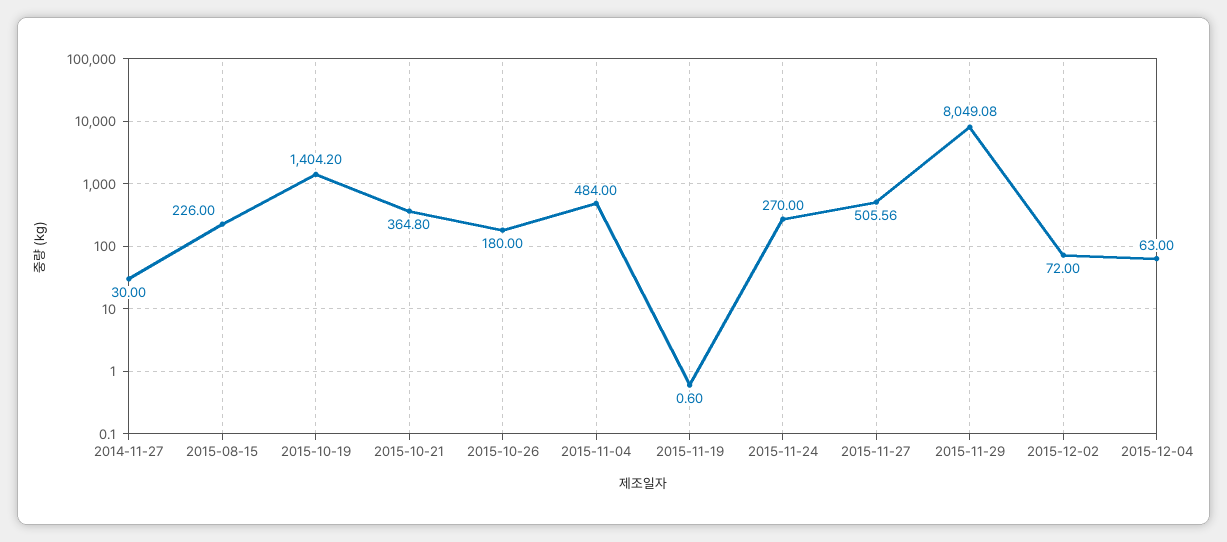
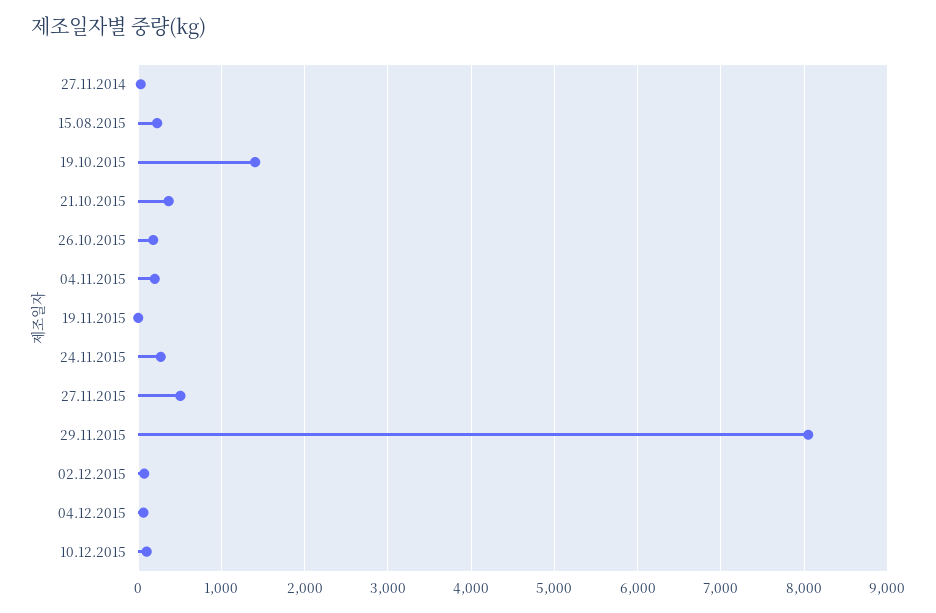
2015-11-04: 484 -> 200
10.12.2015: none -> 100

